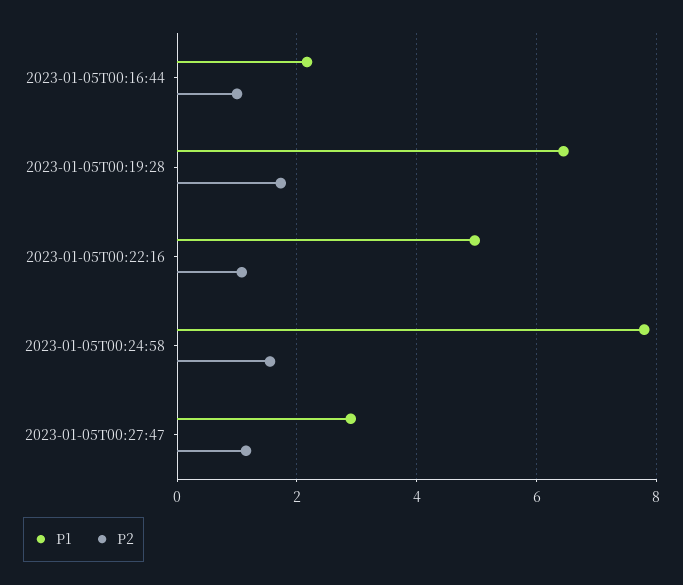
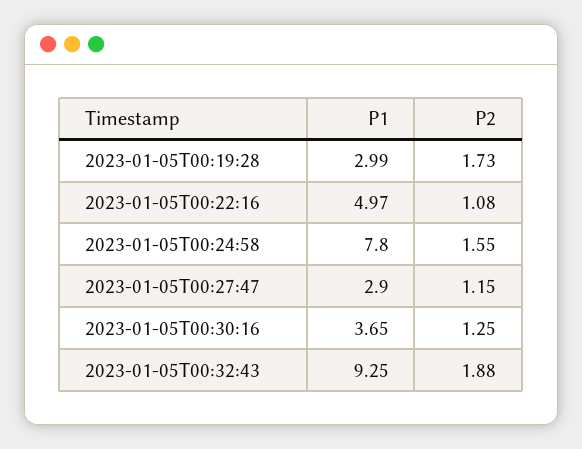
P1, 2023-01-05T00:16:44: 2.2 -> none
P2, 2023-01-05T00:16:44: 1 -> none
P1, 2023-01-05T00:19:28: 6.4 -> 2.99
P1, 2023-01-05T00:30:16: none -> 3.65
P2, 2023-01-05T00:30:16: none -> 1.25
P1, 2023-01-05T00:32:43: none -> 9.25
P2, 2023-01-05T00:32:43: none -> 1.88

